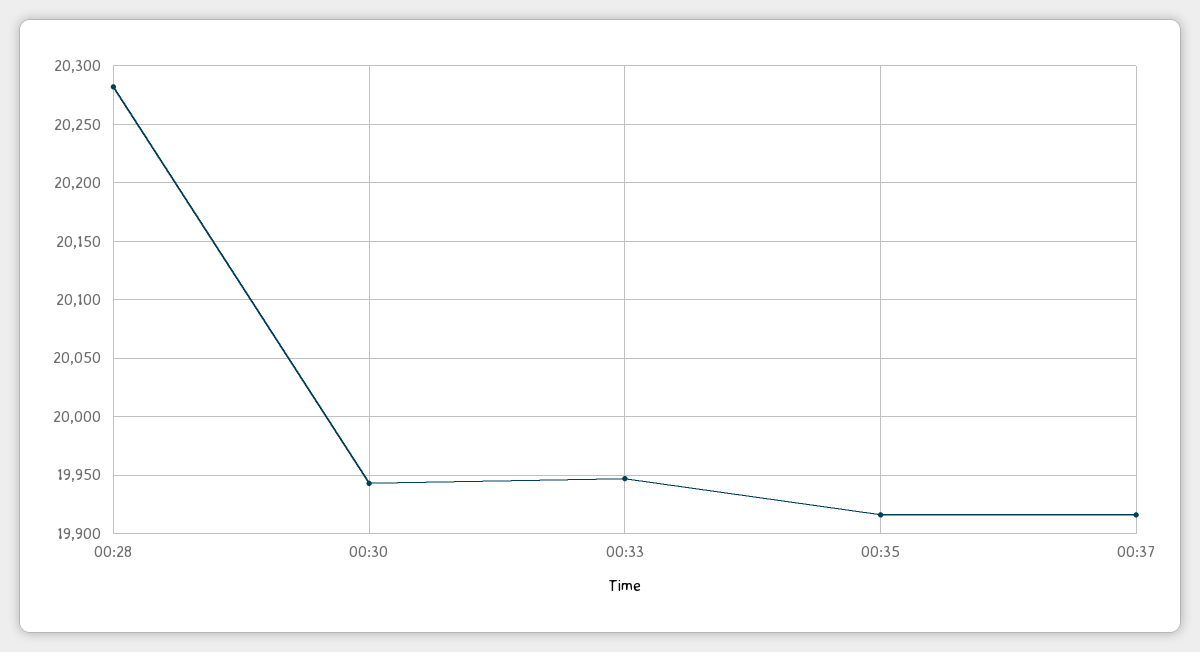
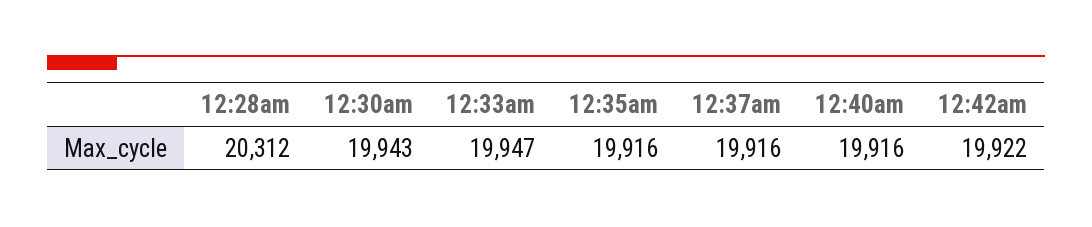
00:28: 20280 -> 20312
12:40am: none -> 19916
12:42am: none -> 19922

